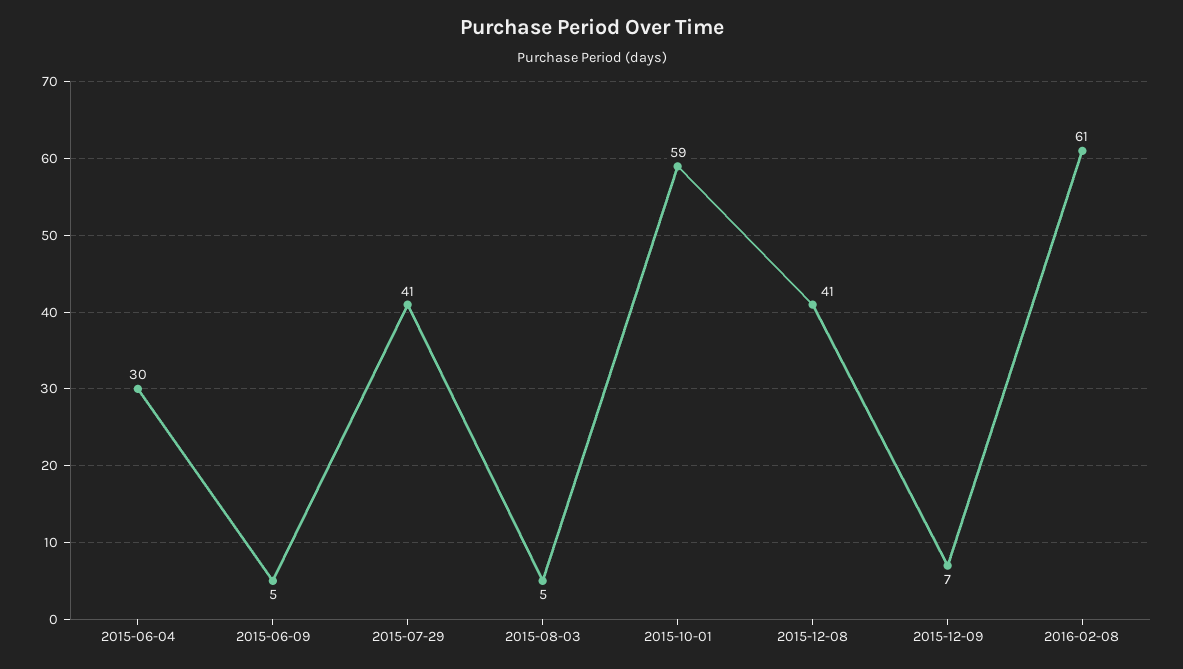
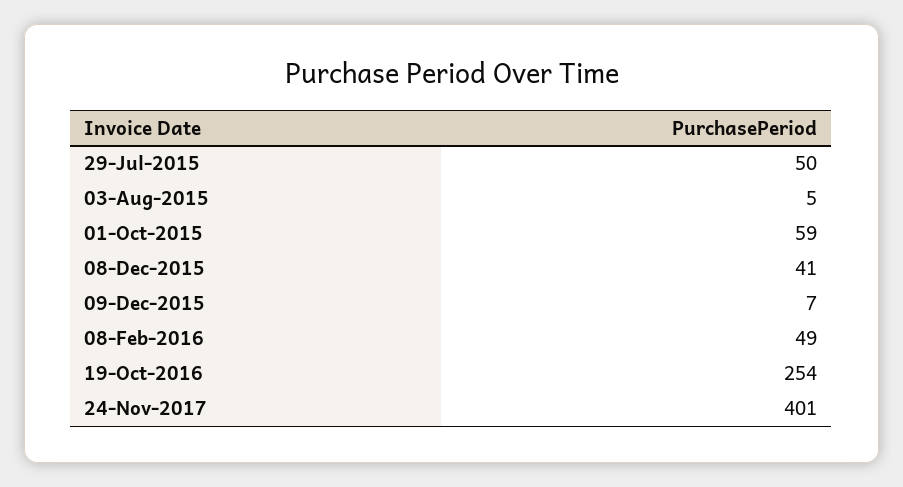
2015-06-04: 30 -> none
2015-06-09: 5 -> none
2015-07-29: 41 -> 50
2016-02-08: 61 -> 49
19-Oct-2016: none -> 254
24-Nov-2017: none -> 401

